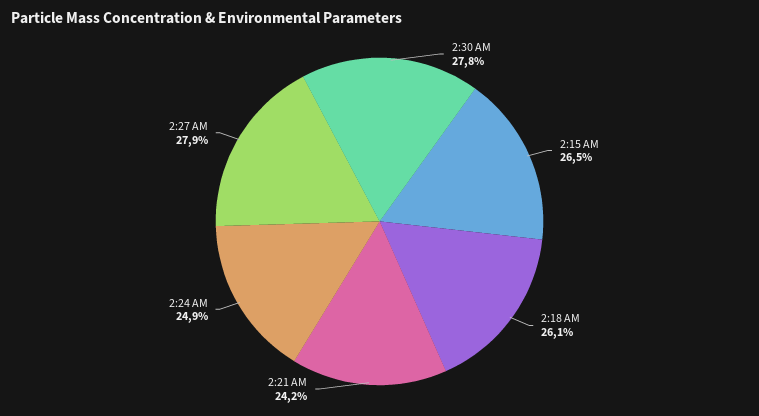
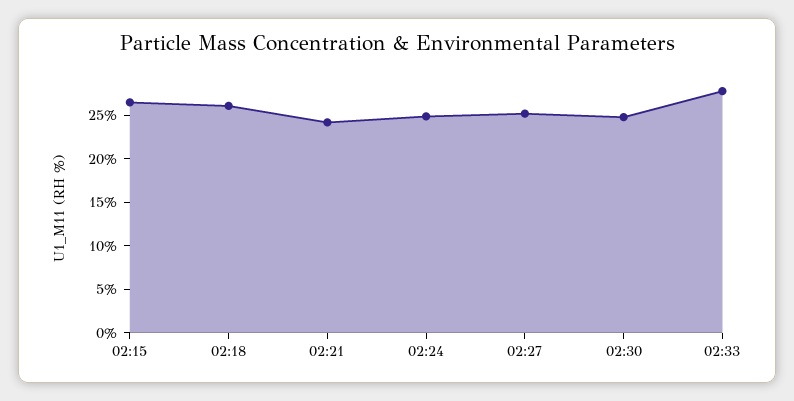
2:30 AM: 27.8 -> 25
2:27 AM: 27.9 -> 25
02:33: none -> 28

